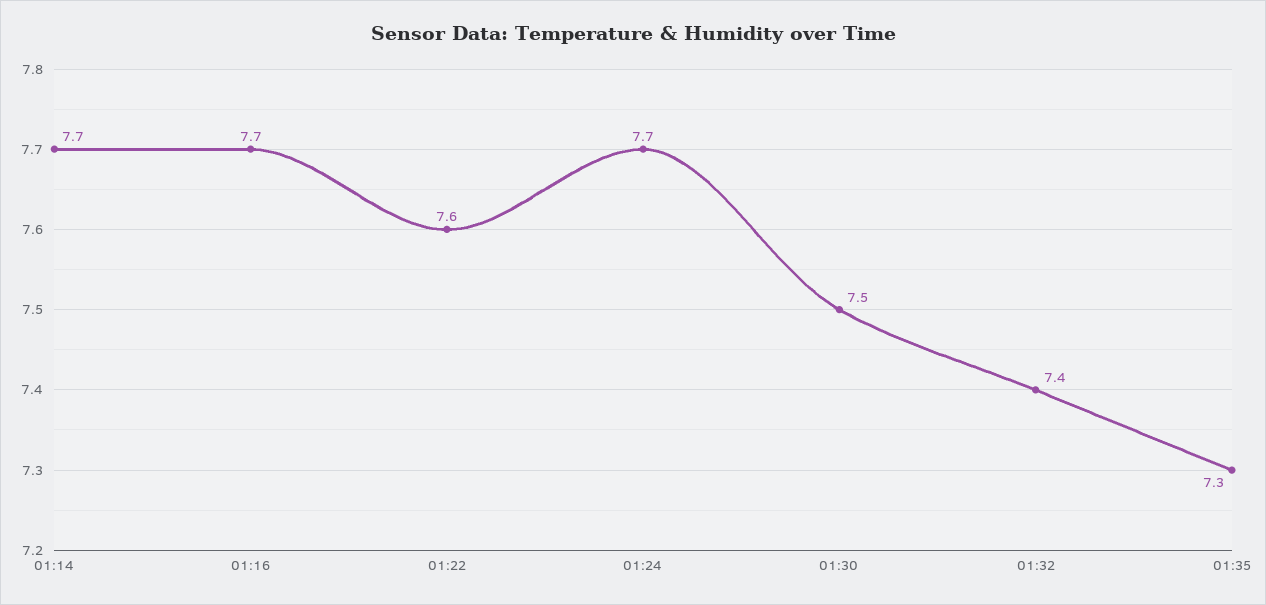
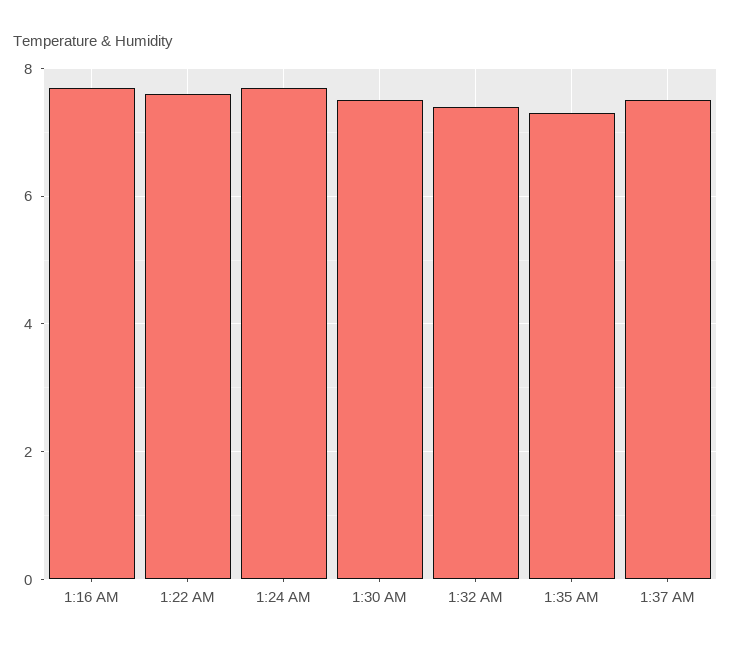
01:14: 7.7 -> none
1:37 AM: none -> 7.5

